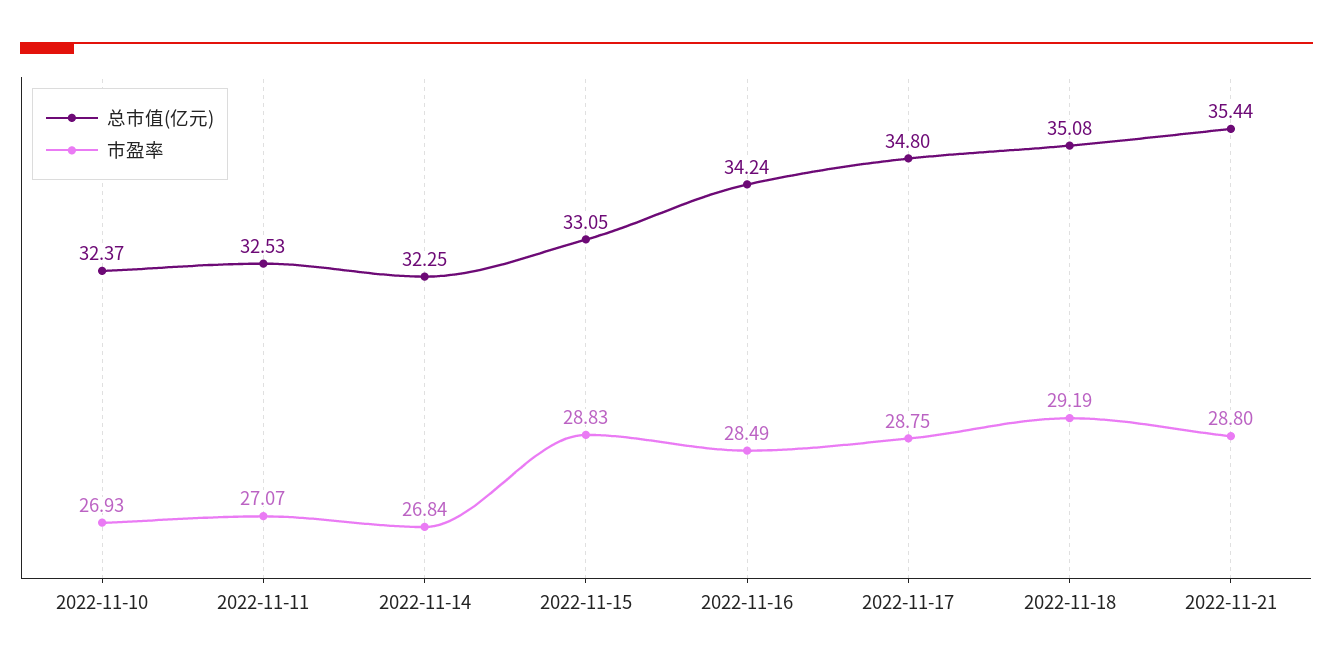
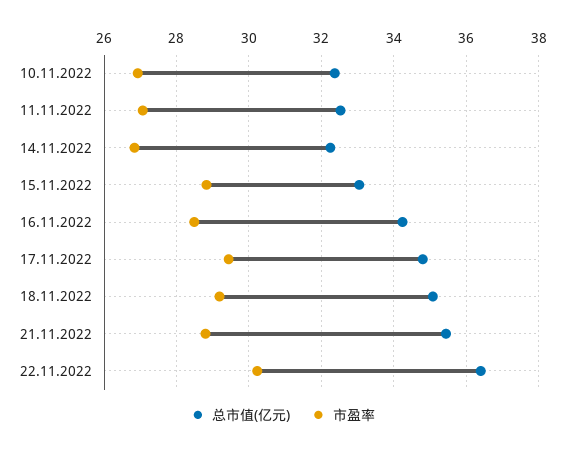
市盈率, 2022-11-17: 28.75 -> 29.4
总市值(亿元), 22.11.2022: none -> 36.4
市盈率, 22.11.2022: none -> 30.2

